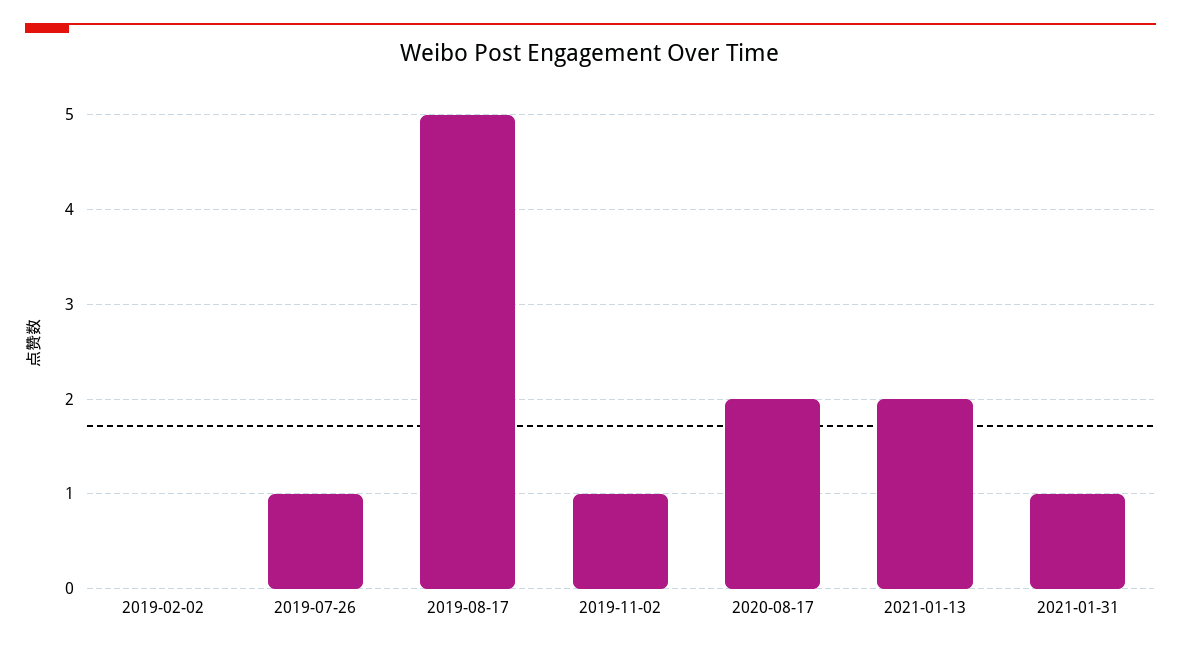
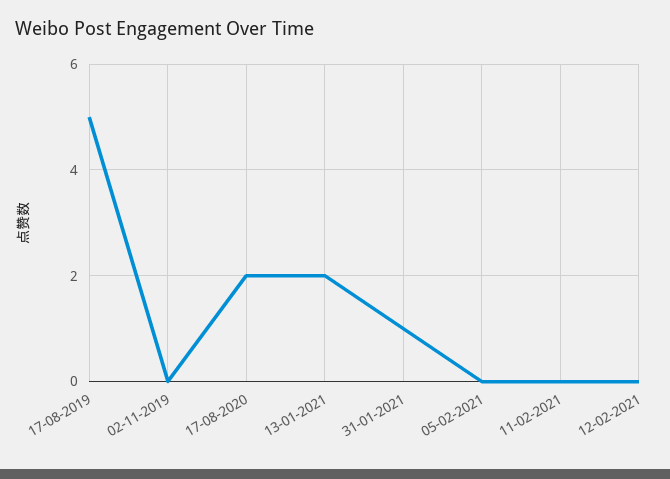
2019-02-02: 0 -> none
2019-07-26: 1 -> none
2019-11-02: 1 -> 0
05-02-2021: none -> 0
11-02-2021: none -> 0
12-02-2021: none -> 0

